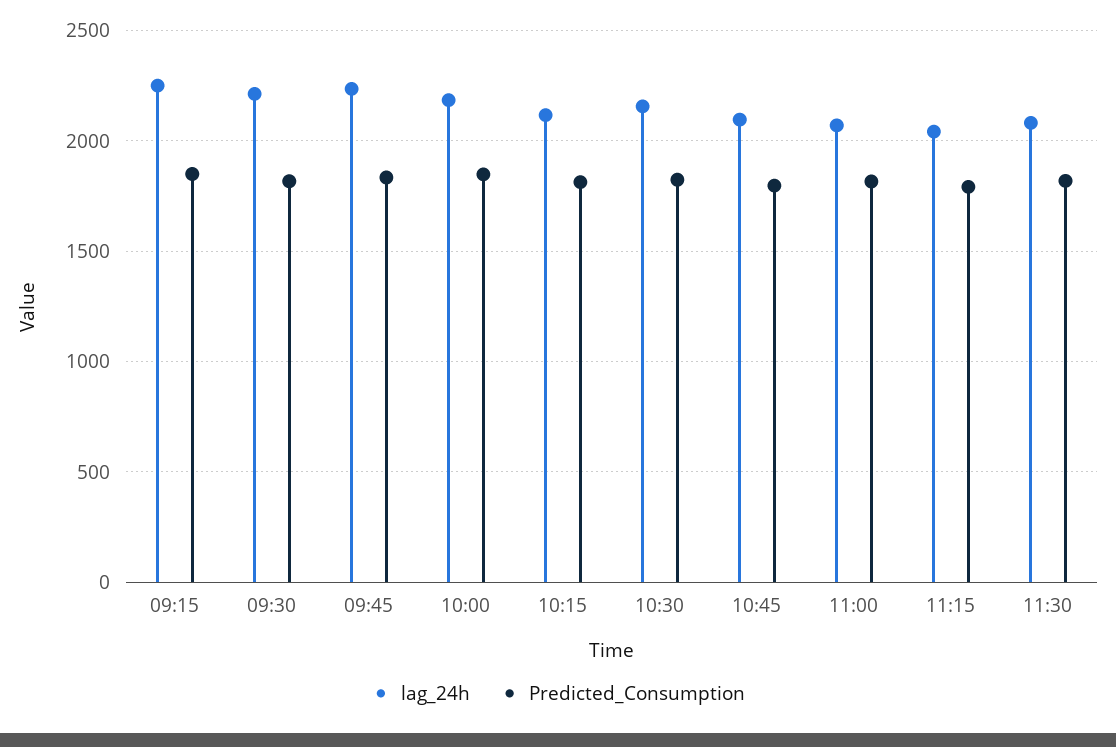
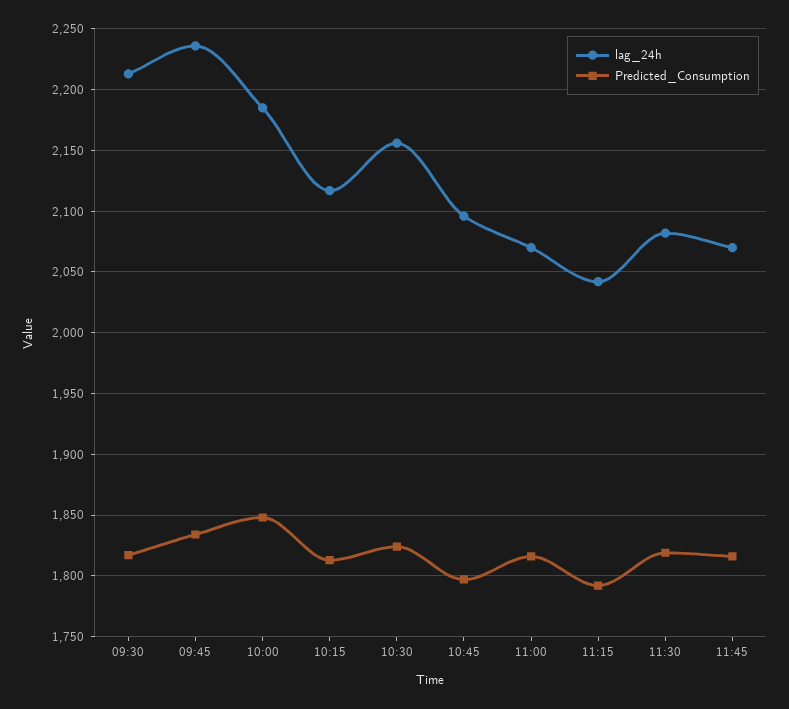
lag_24h, 09:15: 2250 -> none
Predicted_Consumption, 09:15: 1850 -> none
lag_24h, 11:45: none -> 2070
Predicted_Consumption, 11:45: none -> 1815

